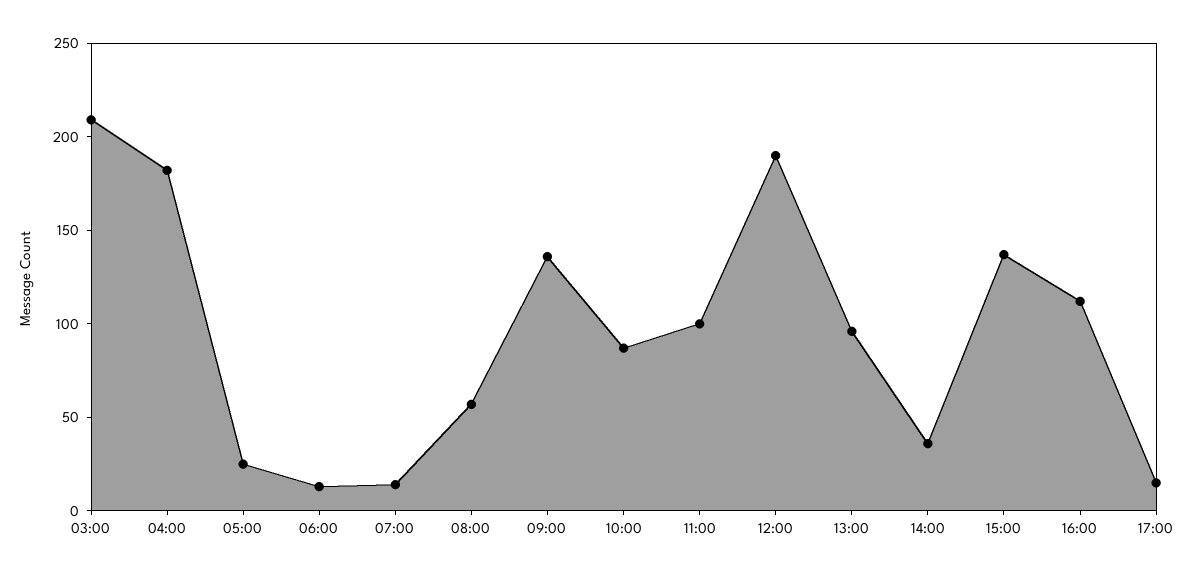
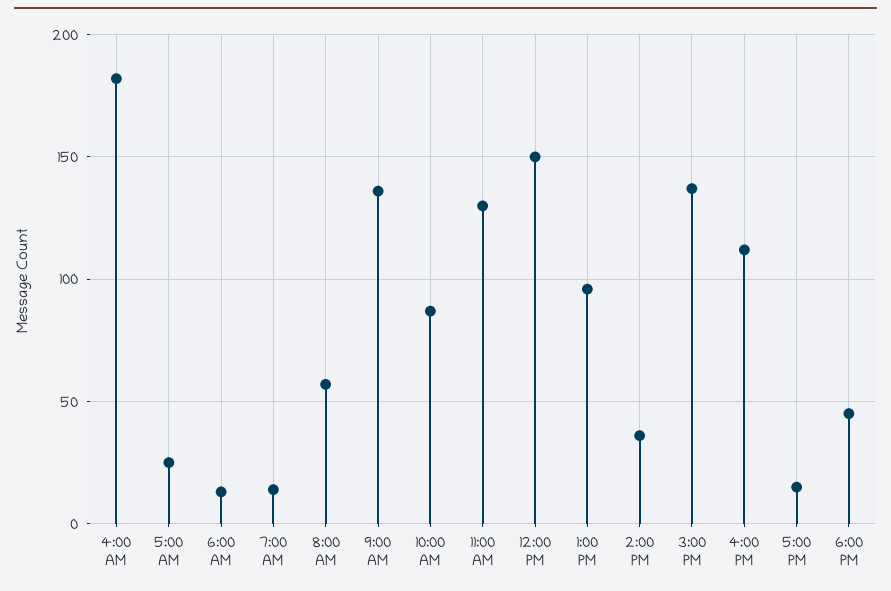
03:00: 210 -> none
11:00: 100 -> 130
12:00: 190 -> 150
6:00 PM: none -> 45

